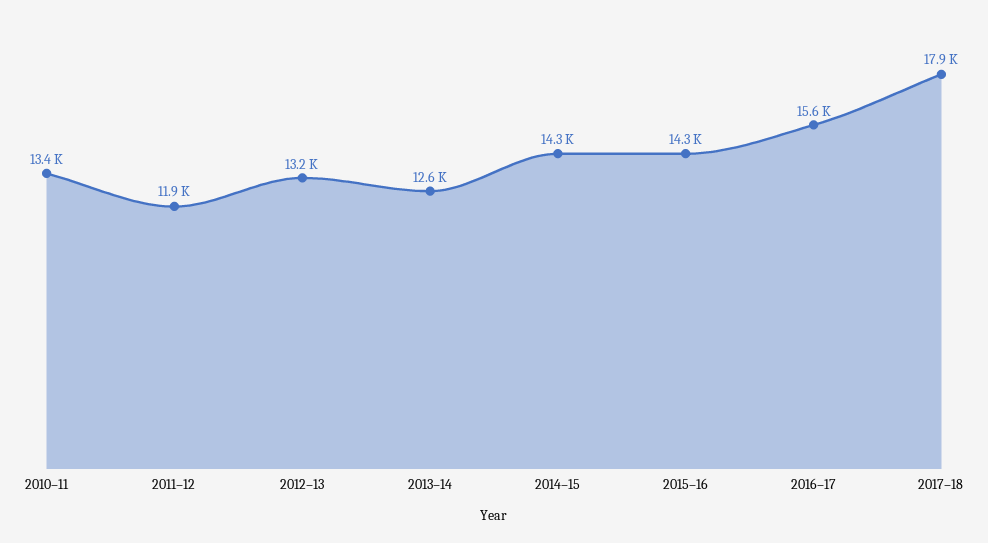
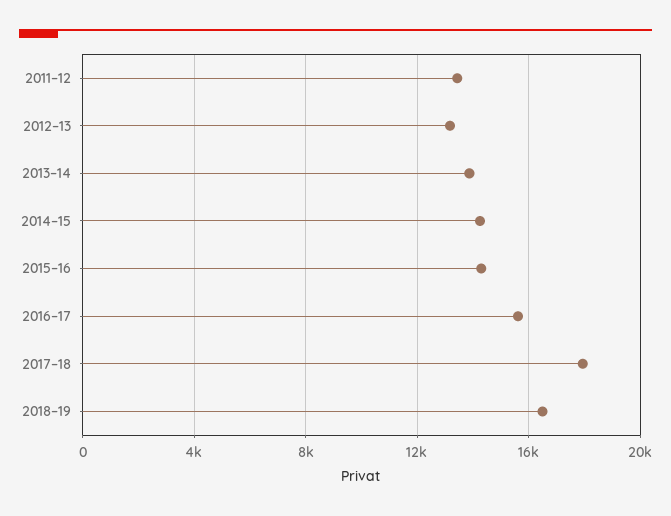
2010–11: 13400 -> none
2011–12: 11900 -> 13500
2013–14: 12600 -> 14000
2018–19: none -> 16500

